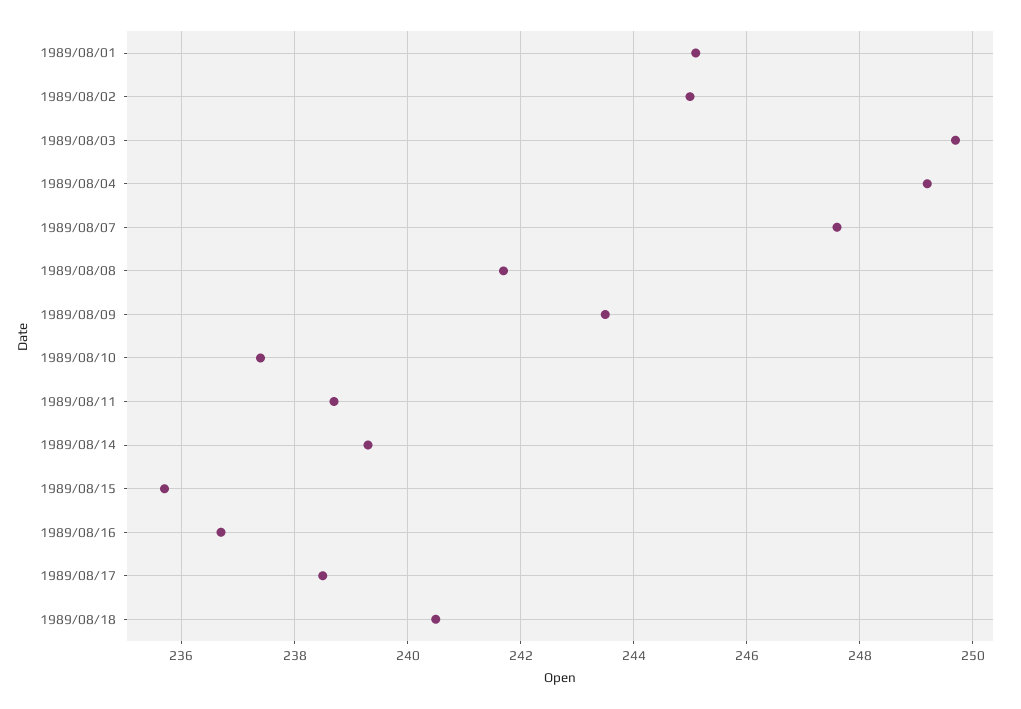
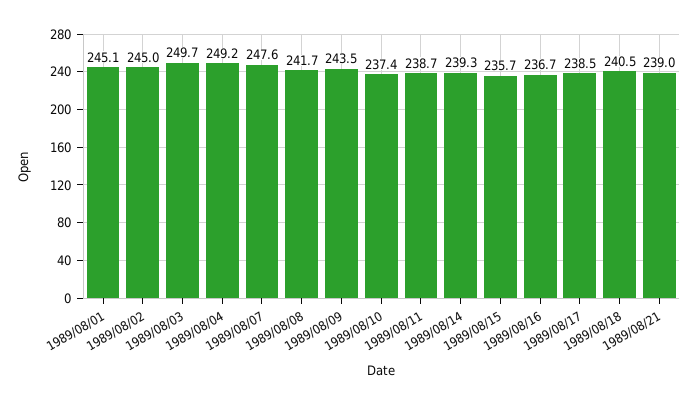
1989/08/21: none -> 239

